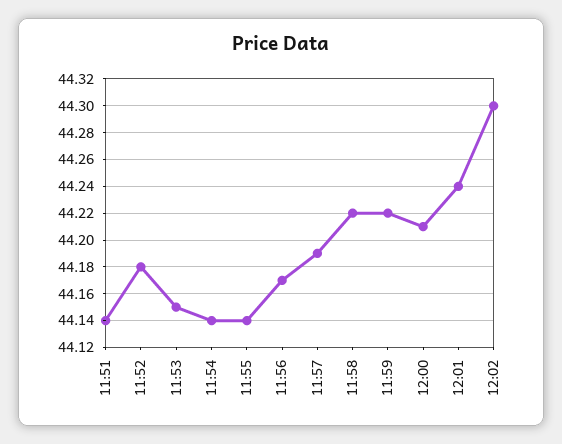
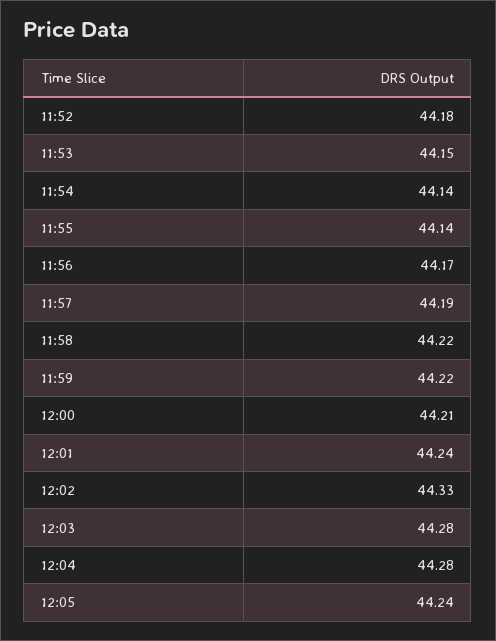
11:51: 44.14 -> none
12:02: 44.3 -> 44.33
12:03: none -> 44.28
12:04: none -> 44.28
12:05: none -> 44.24

